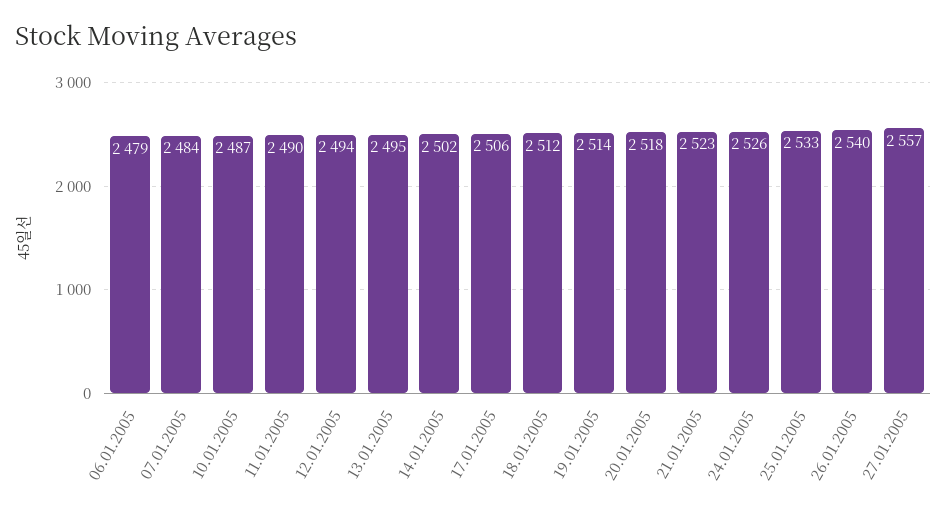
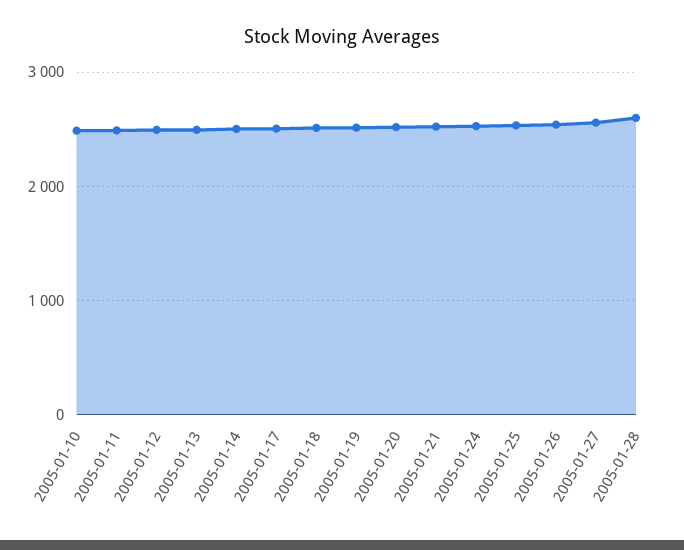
06.01.2005: 2479 -> none
07.01.2005: 2484 -> none
2005-01-28: none -> 2600

